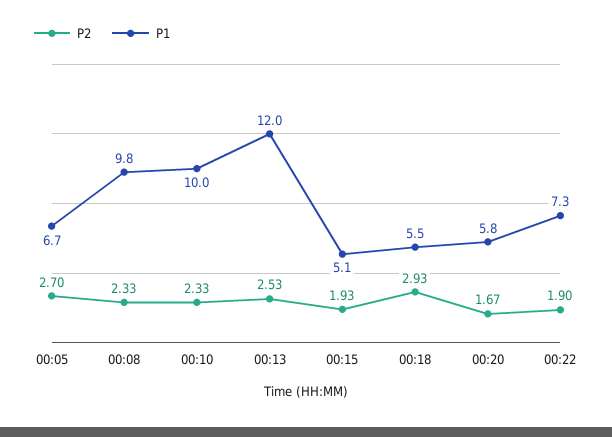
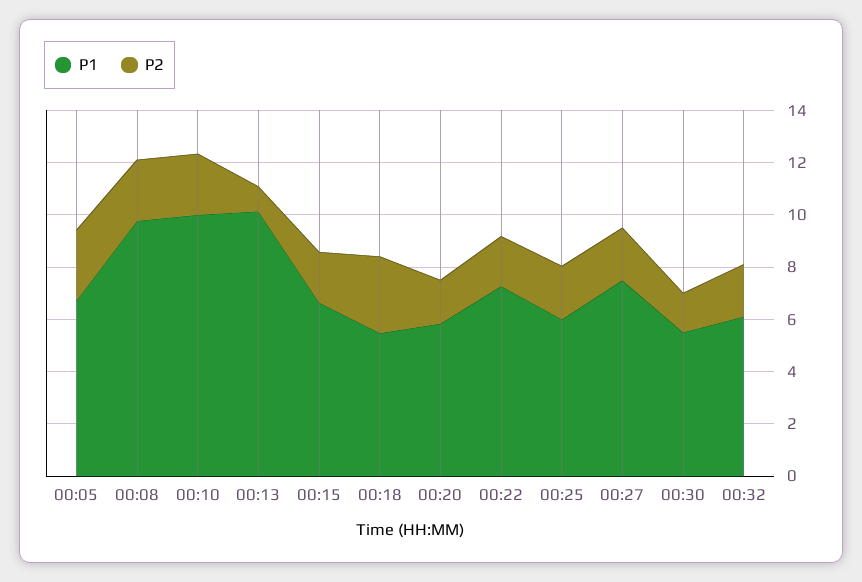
P2, 00:13: 2.53 -> 1
P1, 00:13: 12 -> 10
P1, 00:15: 5.1 -> 6.5
P1, 00:25: none -> 6
P2, 00:25: none -> 2
P1, 00:27: none -> 7.5
P2, 00:27: none -> 2
P1, 00:30: none -> 5.5
P2, 00:30: none -> 1.5
P1, 00:32: none -> 6
P2, 00:32: none -> 2

